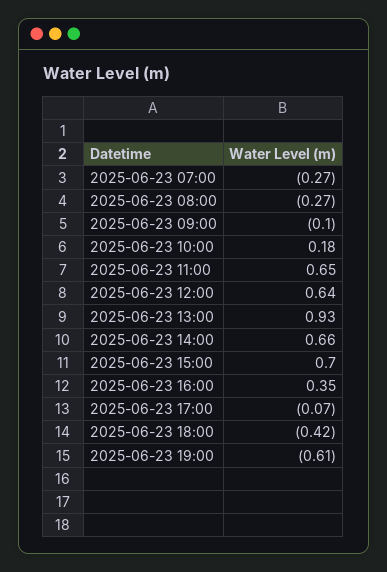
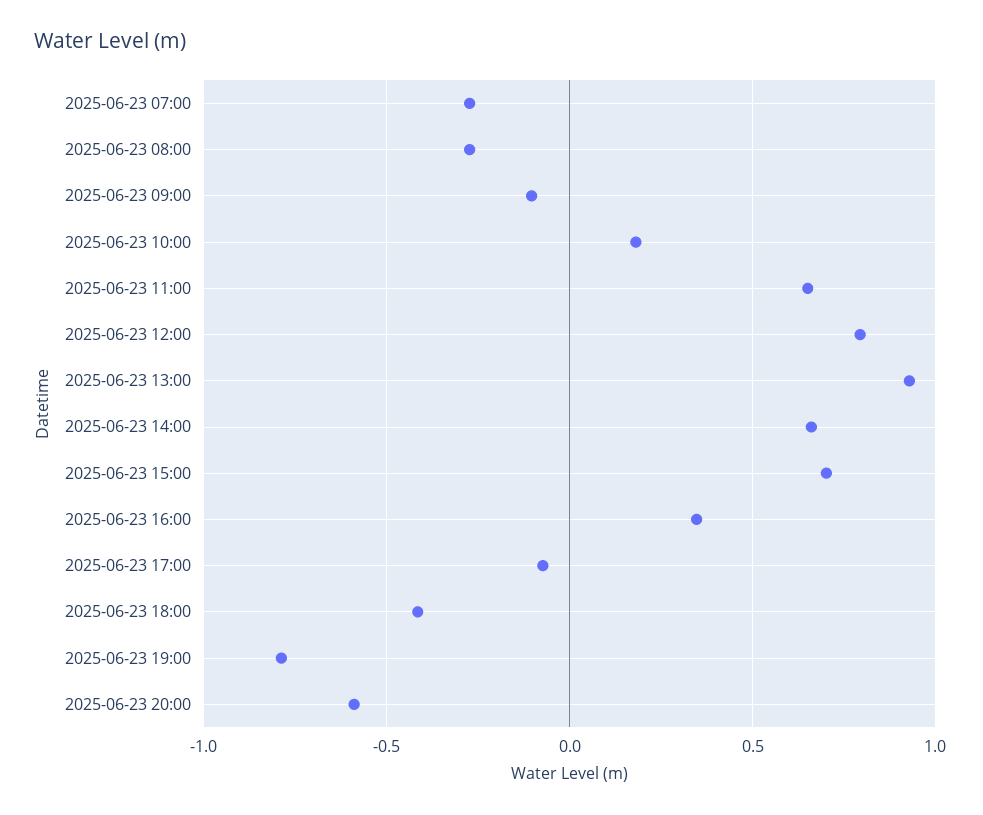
2025-06-23 12:00: 0.64 -> 0.8
2025-06-23 19:00: -0.61 -> -0.8
2025-06-23 20:00: none -> -0.6

